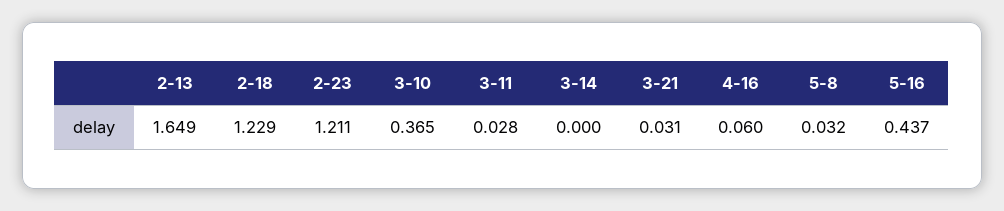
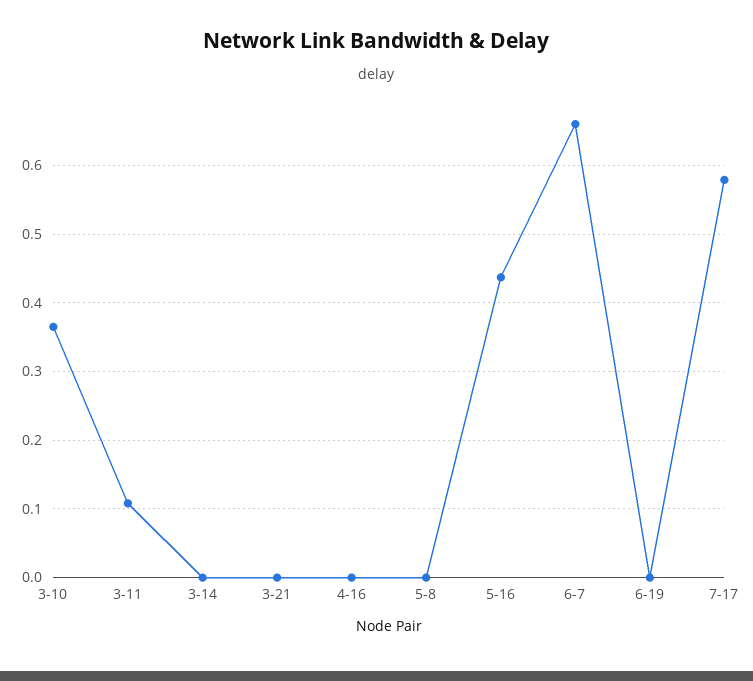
2-13: 1.649 -> none
2-18: 1.229 -> none
2-23: 1.211 -> none
3-11: 0.028 -> 0.11
3-21: 0.031 -> 0
4-16: 0.06 -> 0
5-8: 0.032 -> 0
6-7: none -> 0.66
6-19: none -> 0
7-17: none -> 0.58

